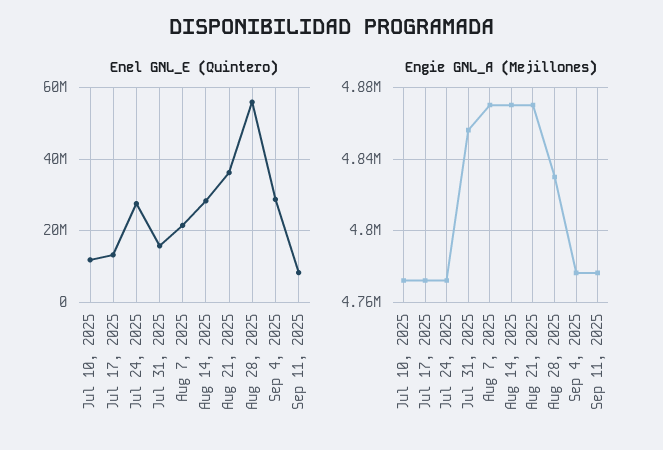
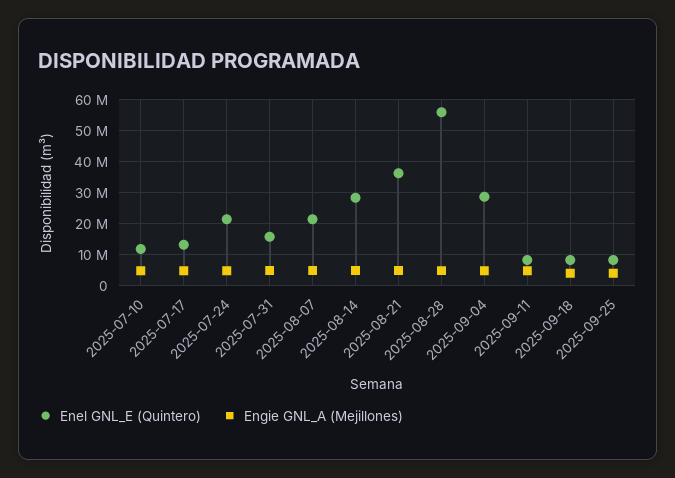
Enel GNL_E (Quintero), Jul 24, 2025: 28000000 -> 22000000
Enel GNL_E (Quintero), 2025-09-18: none -> 8000000
Engie GNL_A (Mejillones), 2025-09-18: none -> 4000000
Enel GNL_E (Quintero), 2025-09-25: none -> 8000000
Engie GNL_A (Mejillones), 2025-09-25: none -> 4000000

